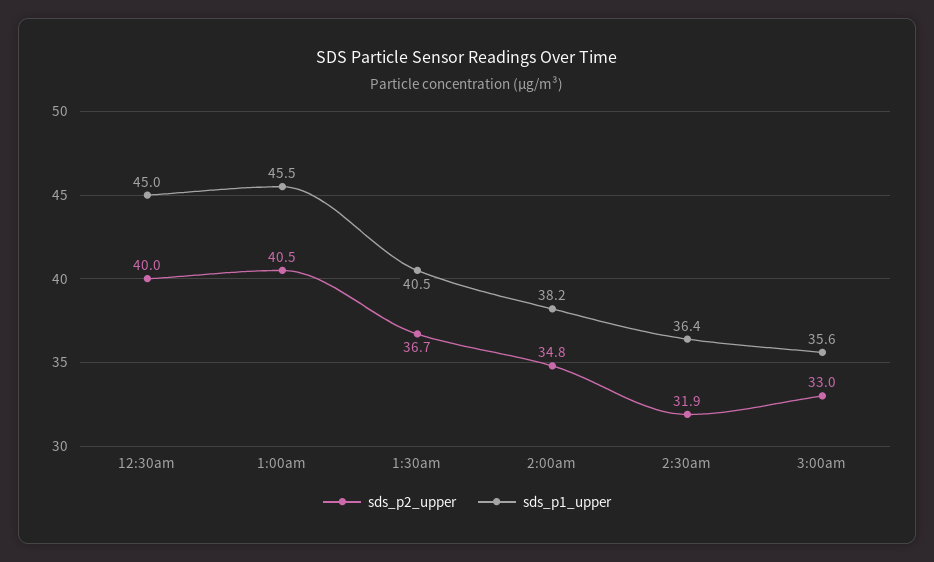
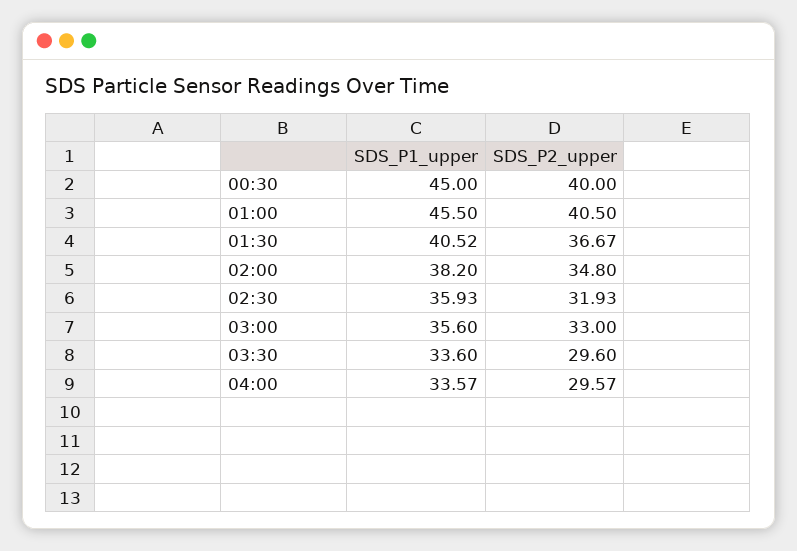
sds_p1_upper, 2:30am: 36.4 -> 35.93
sds_p1_upper, 03:30: none -> 33.6
sds_p2_upper, 03:30: none -> 29.6
sds_p1_upper, 04:00: none -> 33.57
sds_p2_upper, 04:00: none -> 29.57

